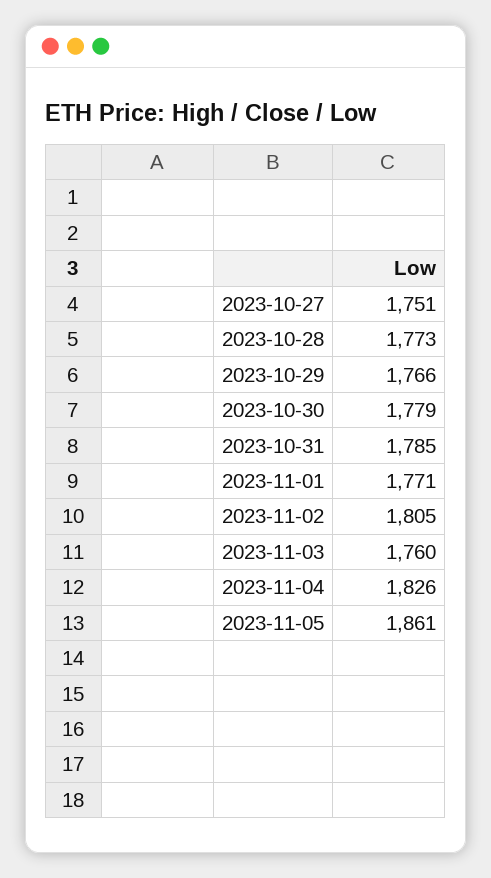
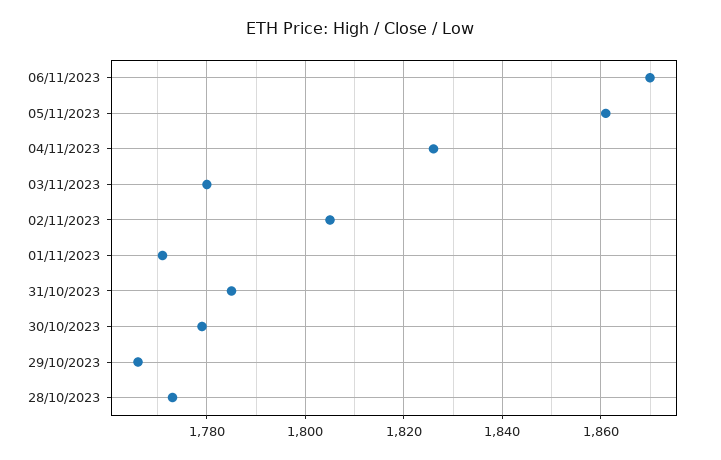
2023-10-27: 1751 -> none
2023-11-03: 1760 -> 1780
06/11/2023: none -> 1870

